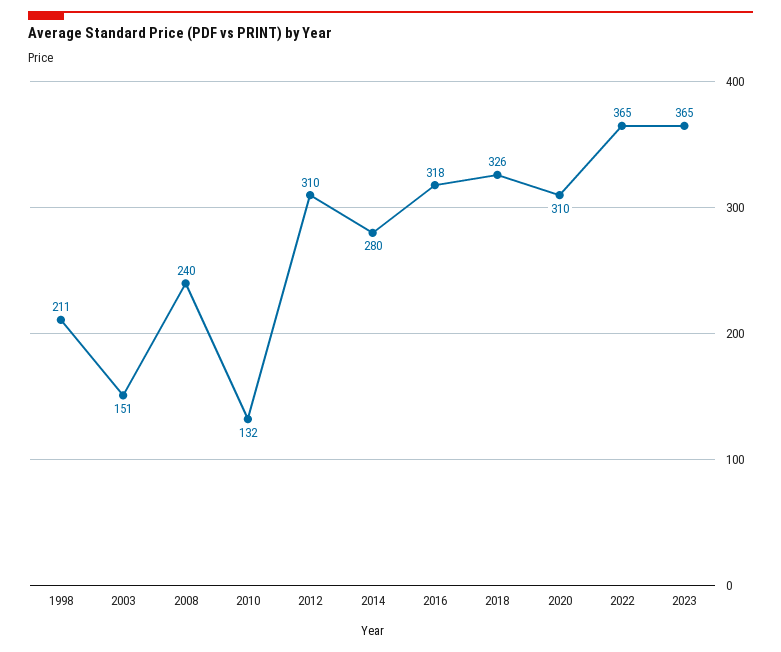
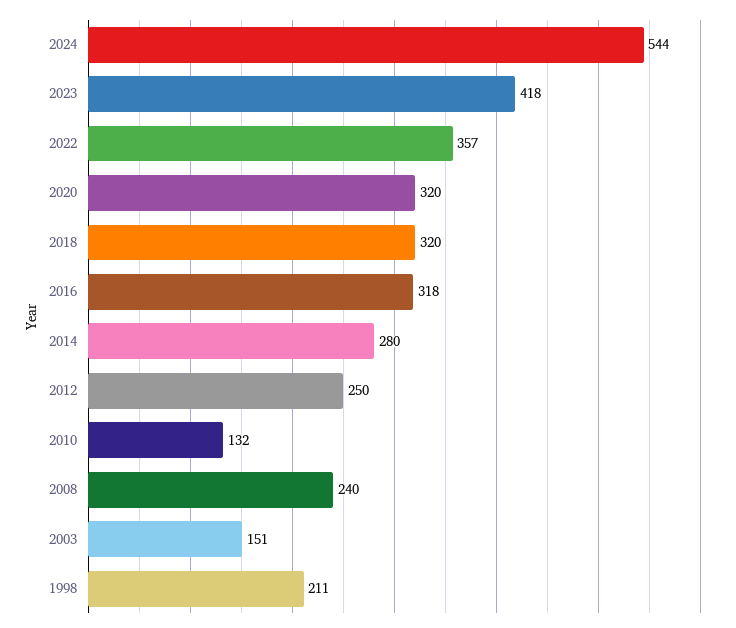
2012: 310 -> 250
2018: 326 -> 320
2020: 310 -> 320
2022: 365 -> 357
2023: 365 -> 418
2024: none -> 544

